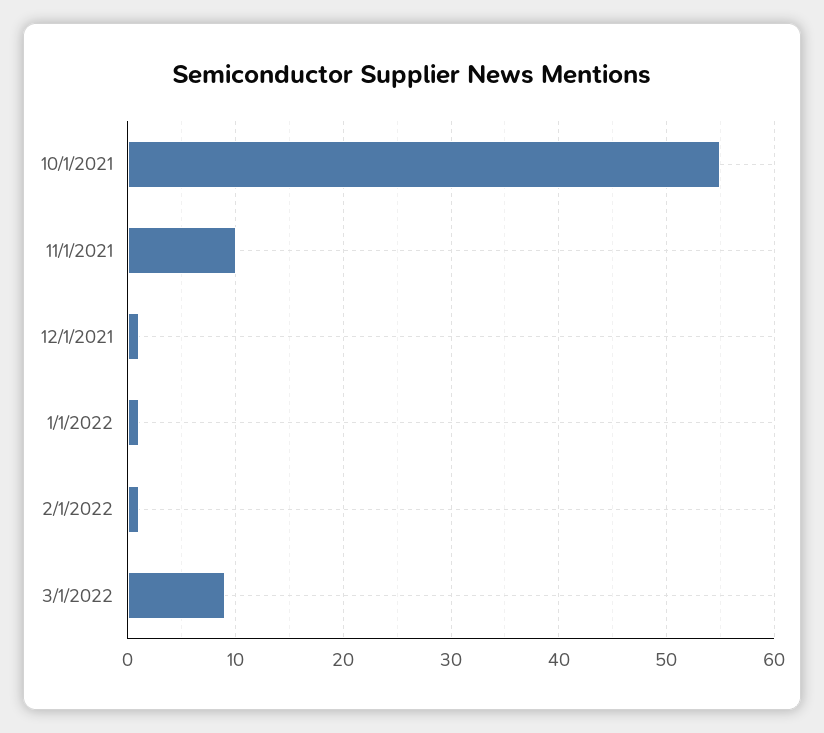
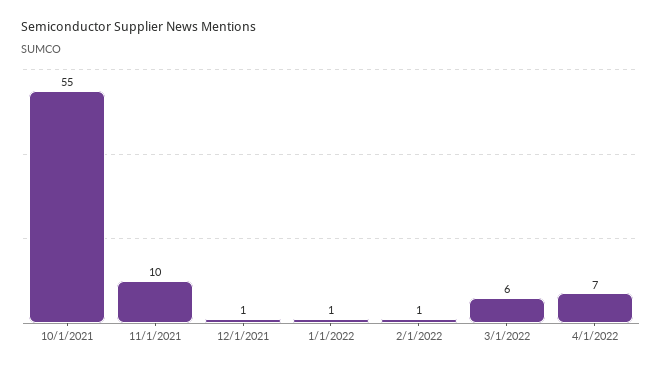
3/1/2022: 9 -> 6
4/1/2022: none -> 7

